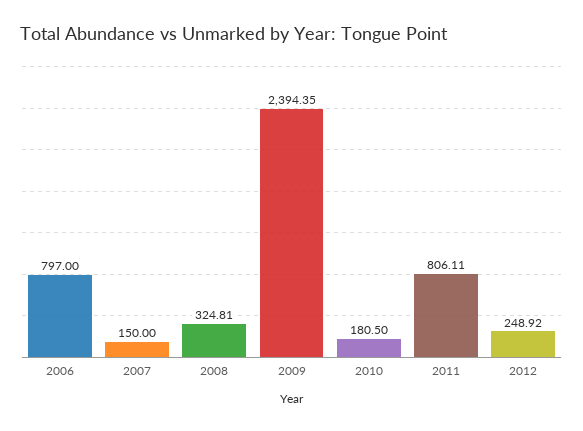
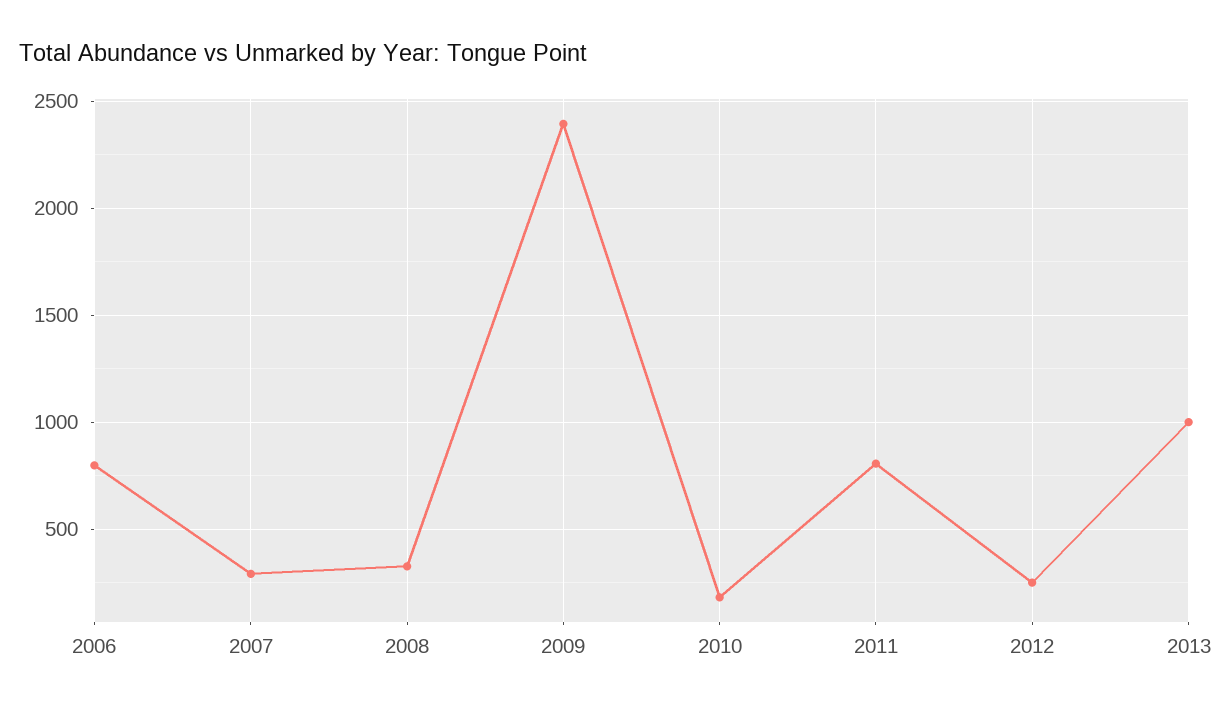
2007: 150 -> 300
2013: none -> 1000

